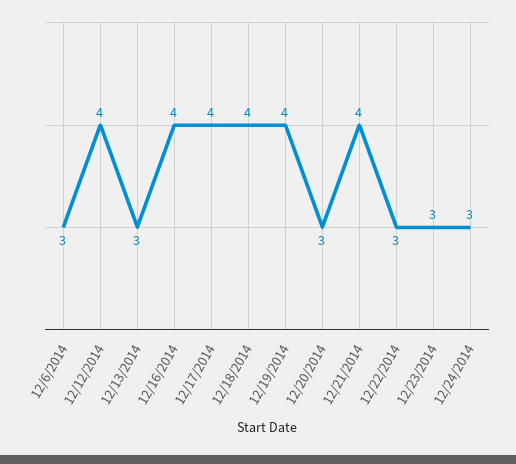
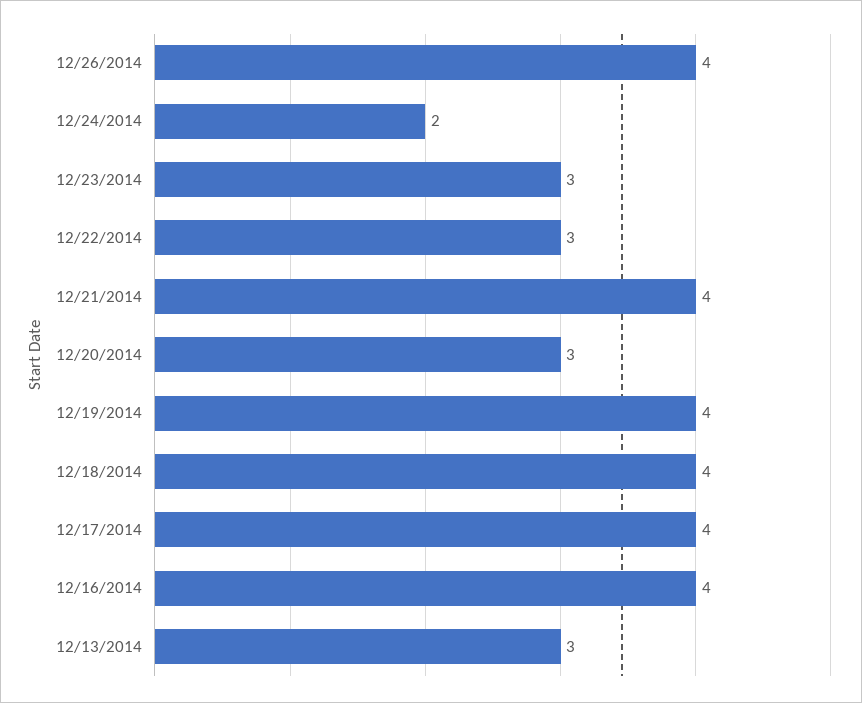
12/6/2014: 3 -> none
12/12/2014: 4 -> none
12/24/2014: 3 -> 2
12/26/2014: none -> 4

